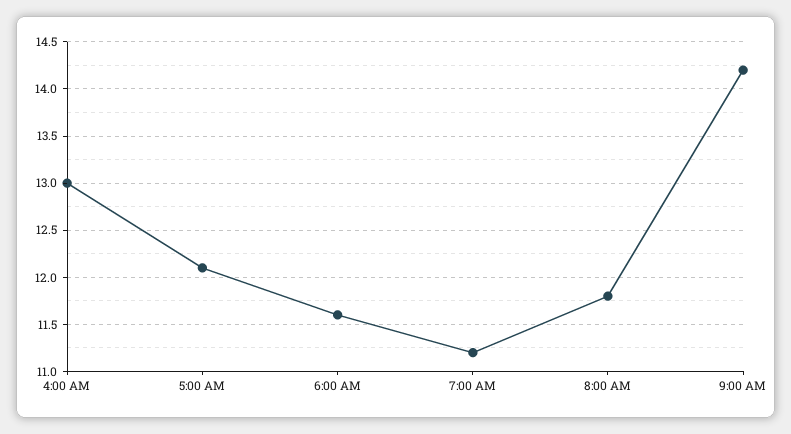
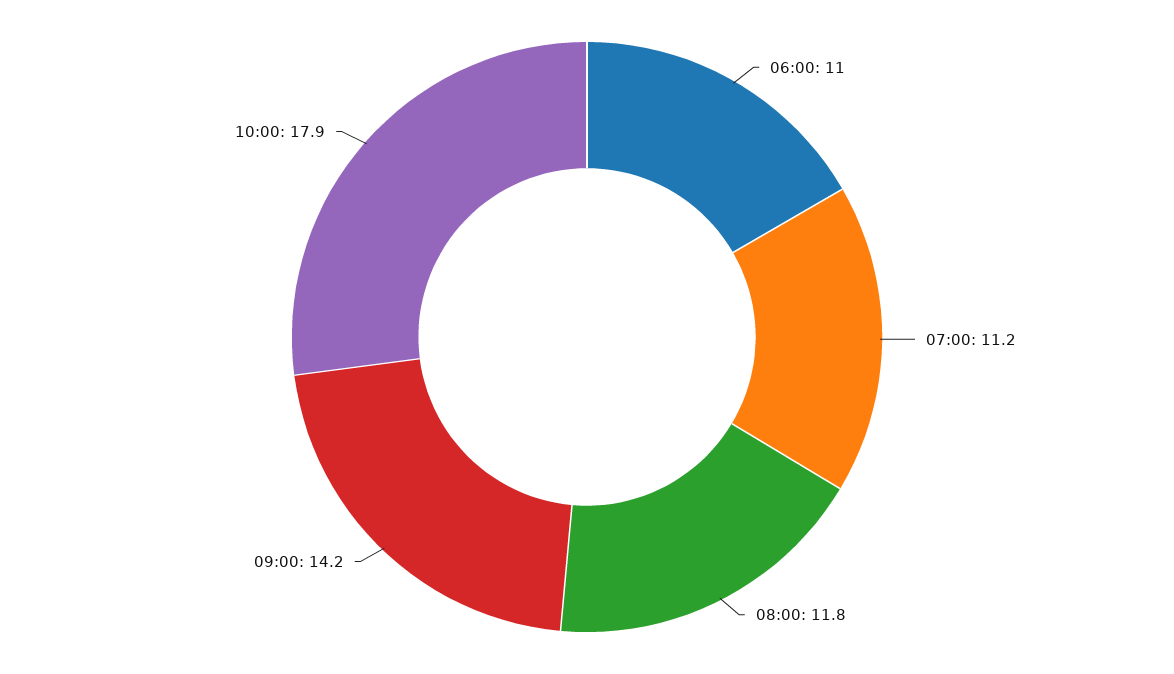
4:00 AM: 13 -> none
5:00 AM: 12.1 -> none
6:00 AM: 11.6 -> 11
10:00: none -> 17.9

